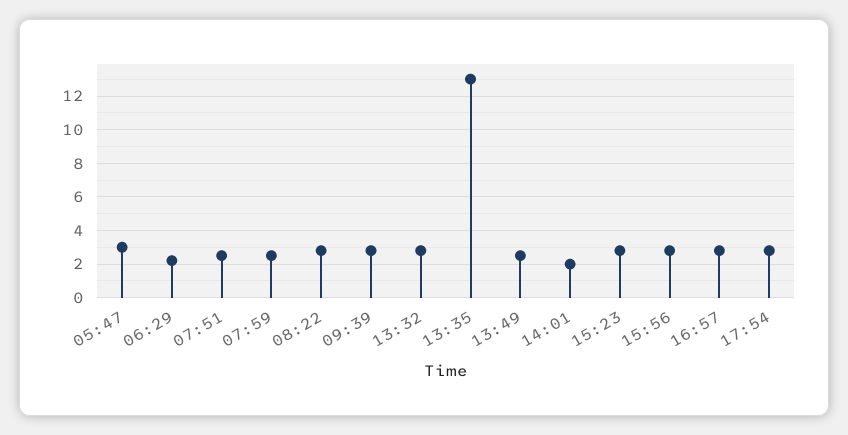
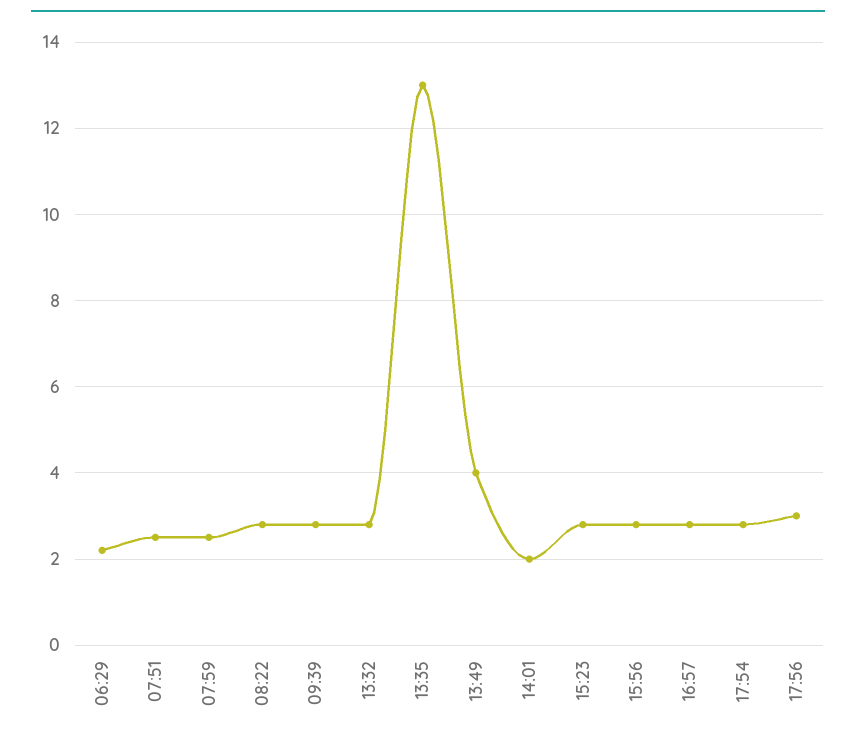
05:47: 3 -> none
13:49: 2.5 -> 4
17:56: none -> 3

